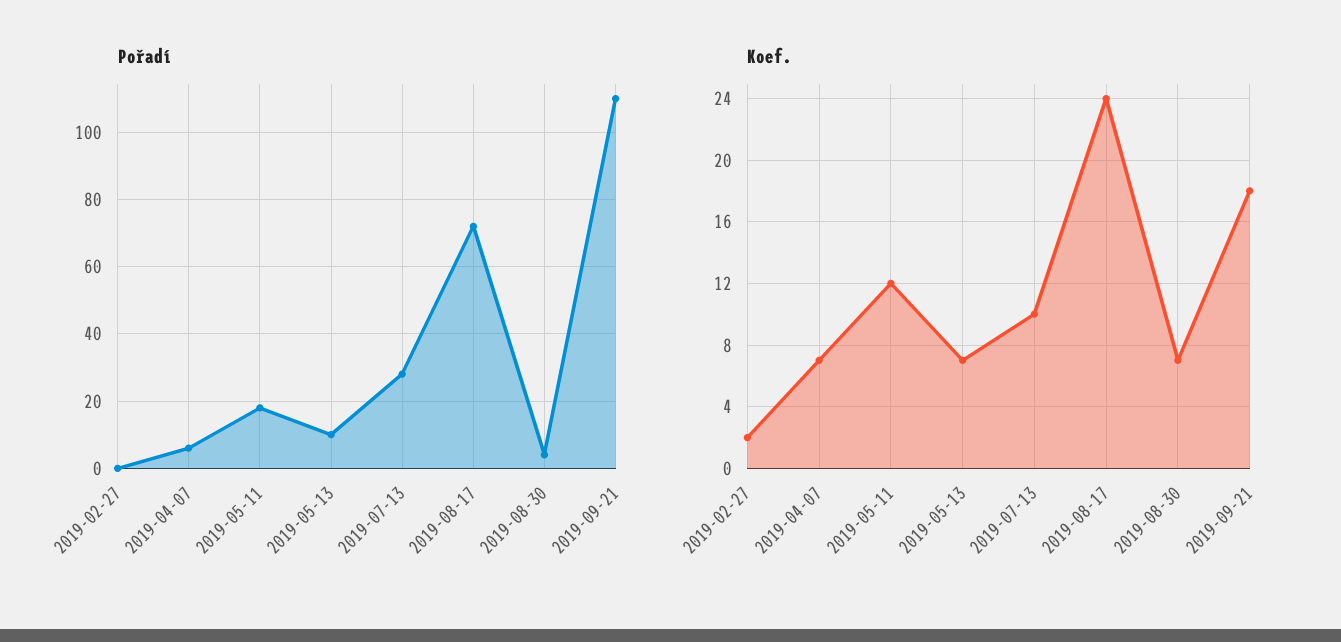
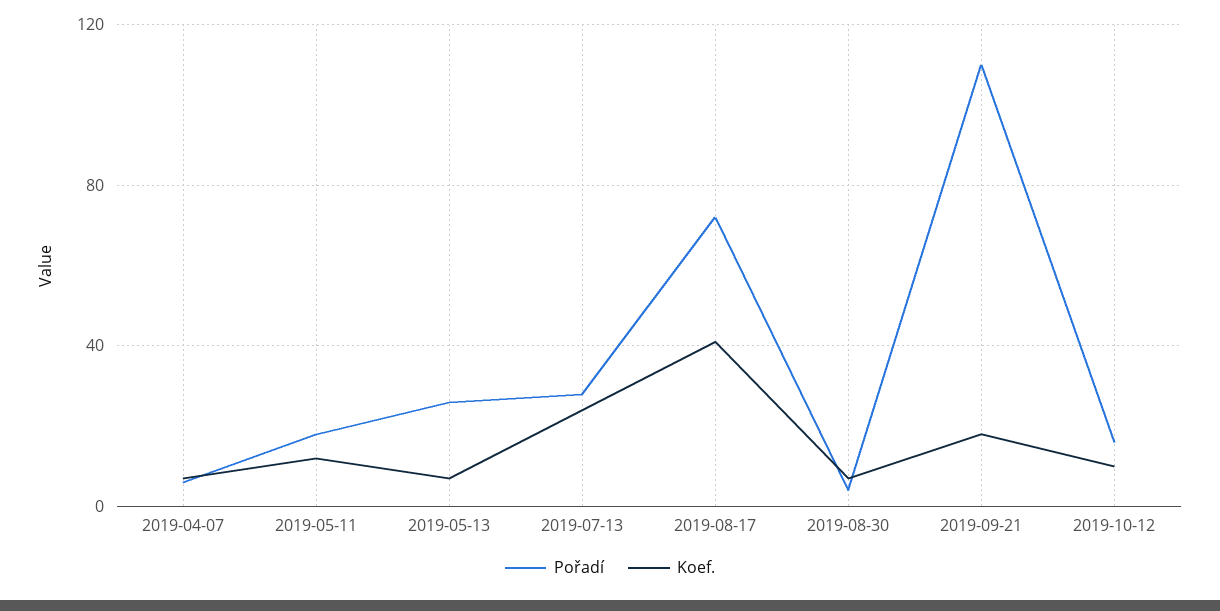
Pořadí, 2019-02-27: 0 -> none
Pořadí, 2019-05-13: 10 -> 25
Koef., 2019-02-27: 2 -> none
Koef., 2019-07-13: 10 -> 25
Koef., 2019-08-17: 24 -> 40
Pořadí, 2019-10-12: none -> 15
Koef., 2019-10-12: none -> 10

